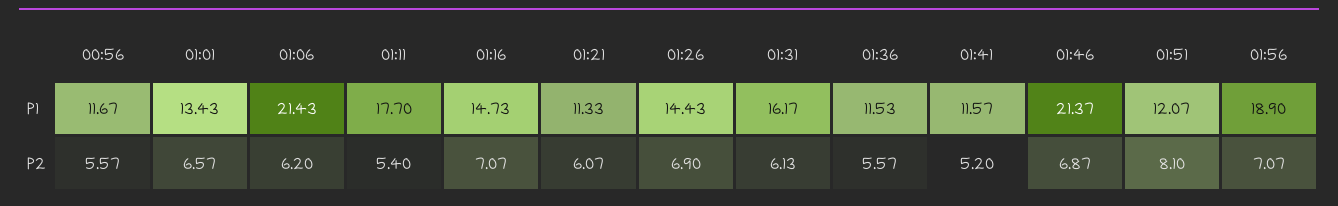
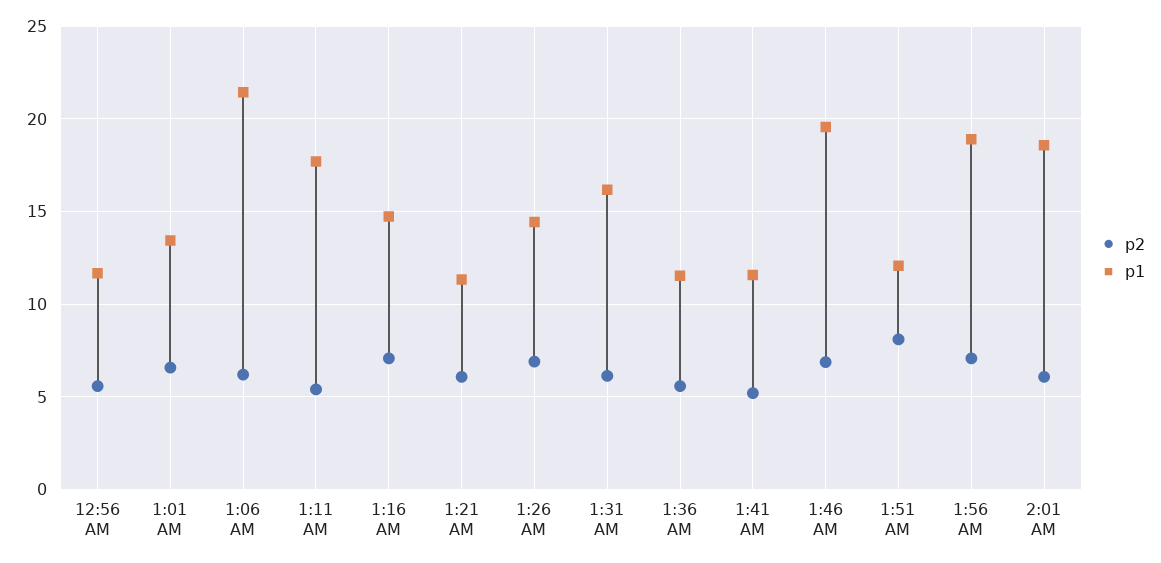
P1, 01:46: 21.37 -> 19.5
P2, 2:01 AM: none -> 6
P1, 2:01 AM: none -> 18.5

